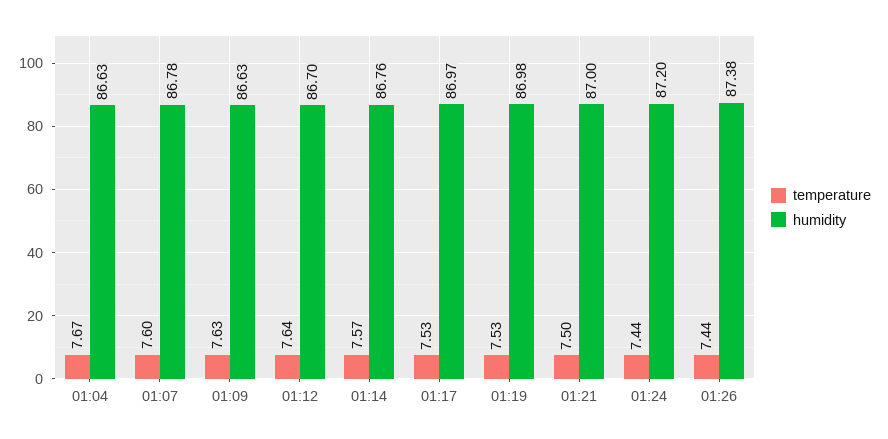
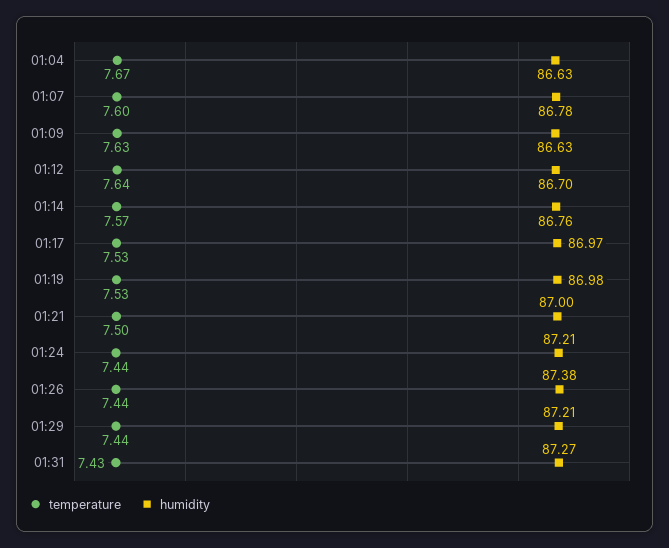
humidity, 01:24: 87.2 -> 87.21
temperature, 01:29: none -> 7.44
humidity, 01:29: none -> 87.21
temperature, 01:31: none -> 7.43
humidity, 01:31: none -> 87.27

